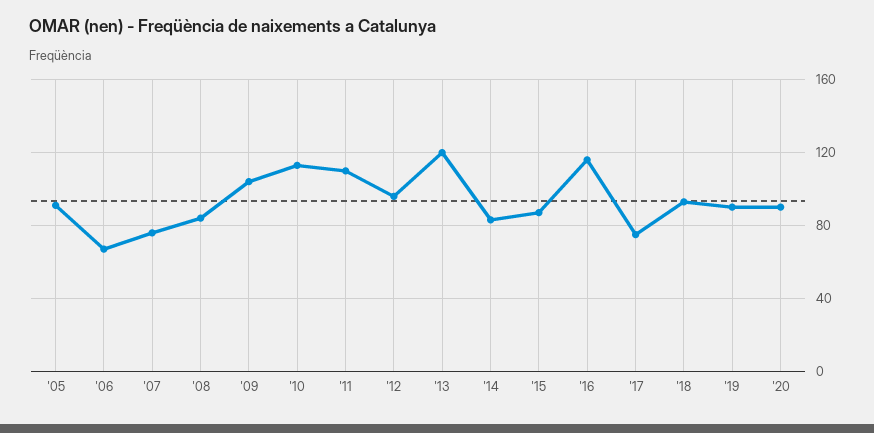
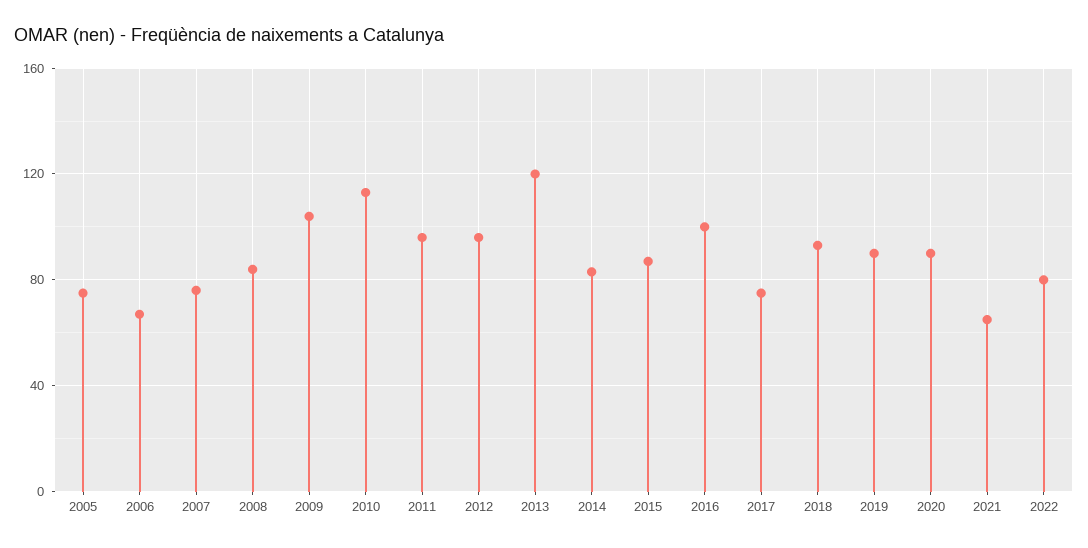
'05: 90 -> 75
'11: 110 -> 95
'16: 115 -> 100
2021: none -> 65
2022: none -> 80

